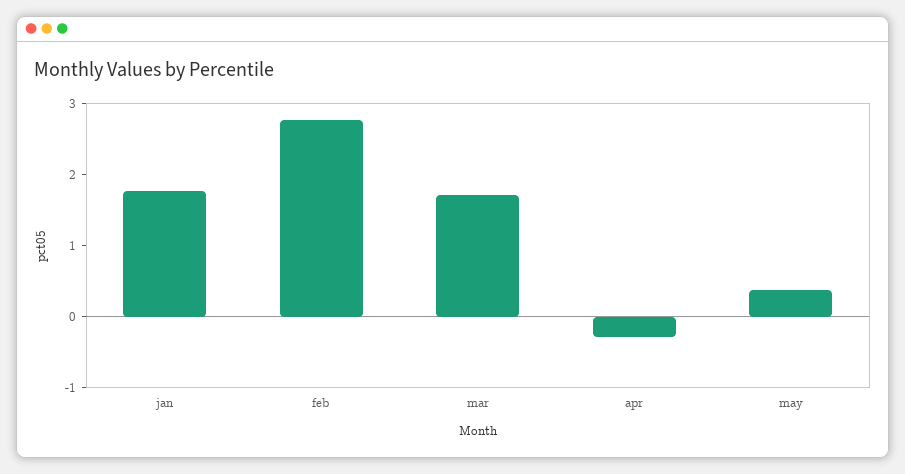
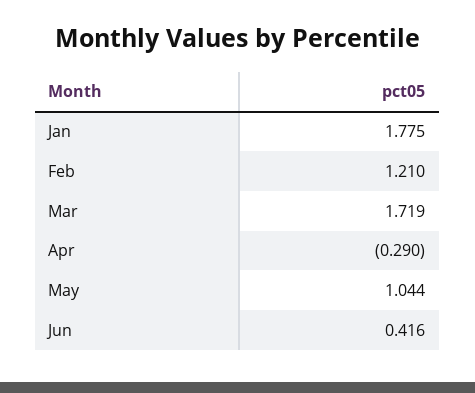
feb: 2.8 -> 1.21
may: 0.4 -> 1.044
Jun: none -> 0.416

